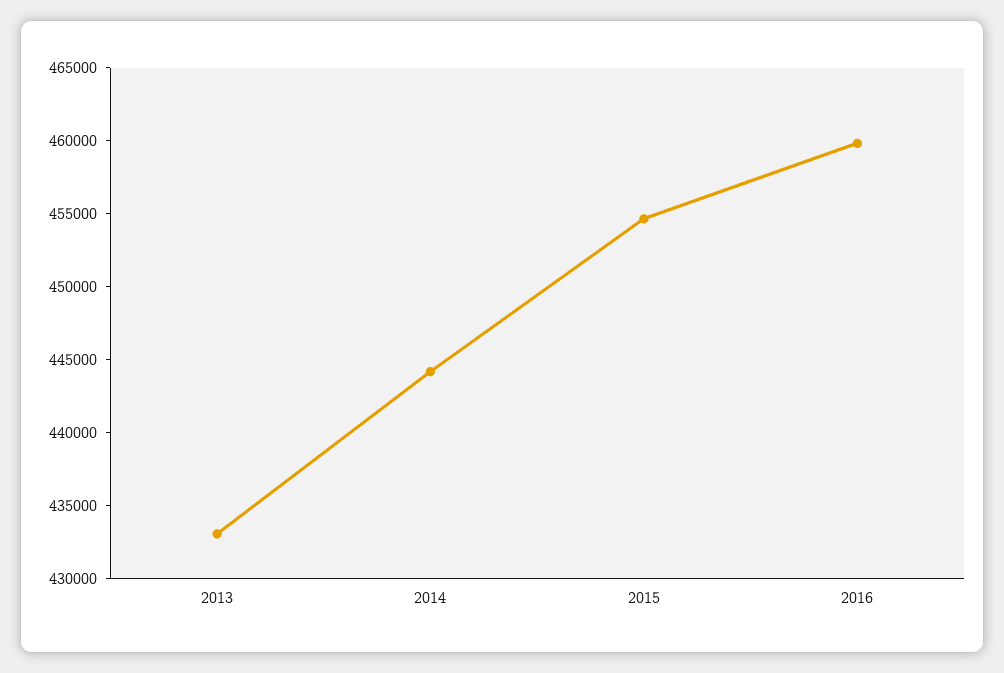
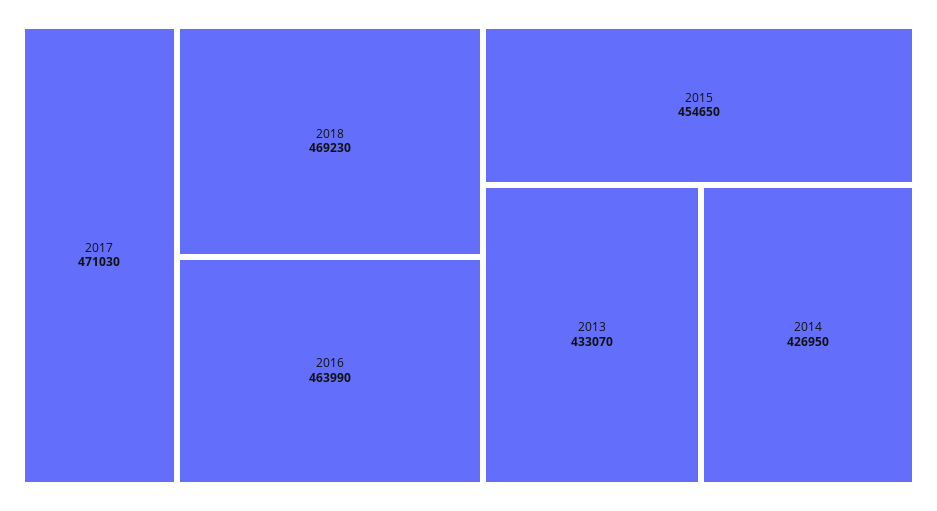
2014: 444000 -> 426950
2016: 460000 -> 463990
2017: none -> 471030
2018: none -> 469230

